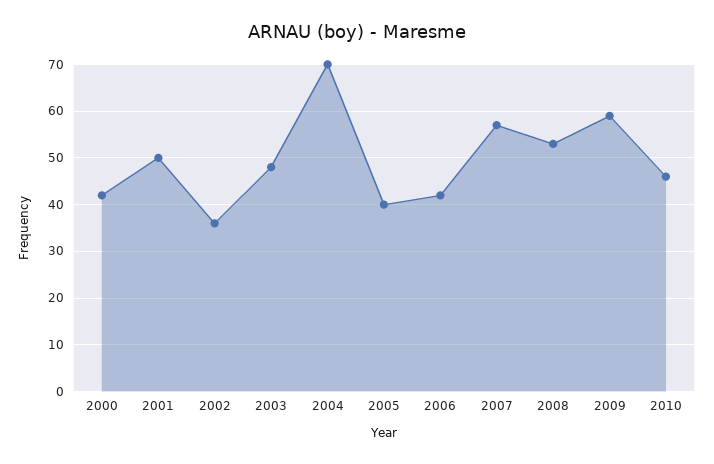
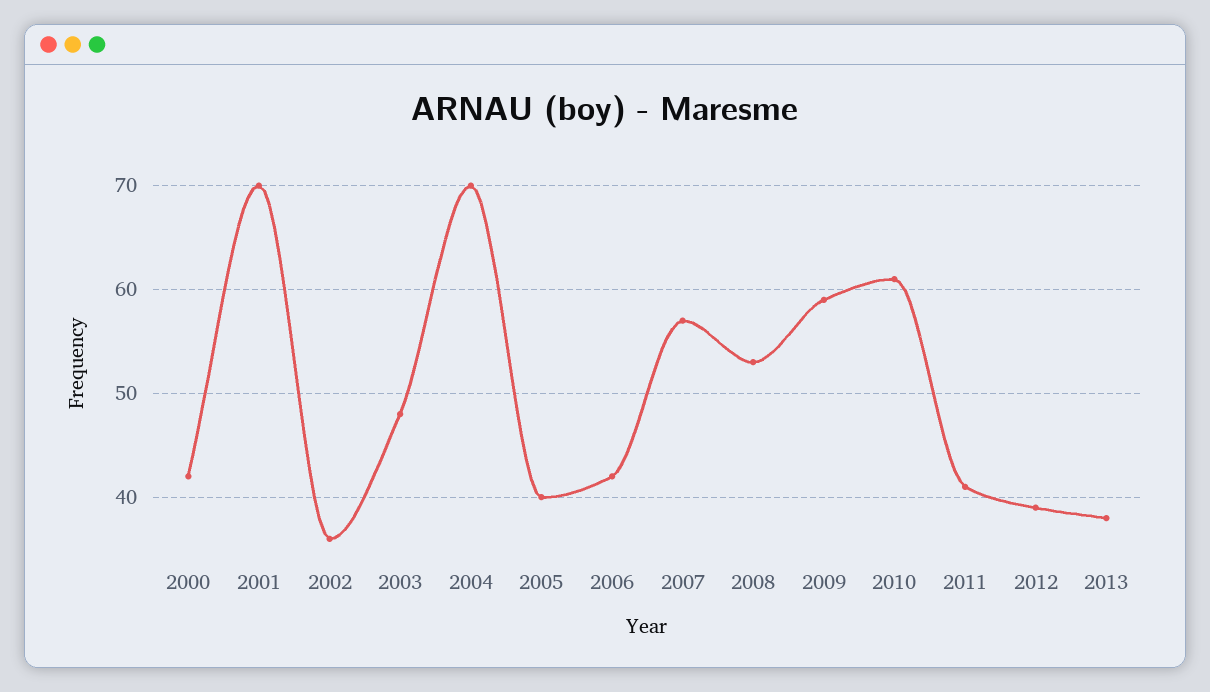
2001: 50 -> 70
2010: 45 -> 61
2011: none -> 41
2012: none -> 39
2013: none -> 38

